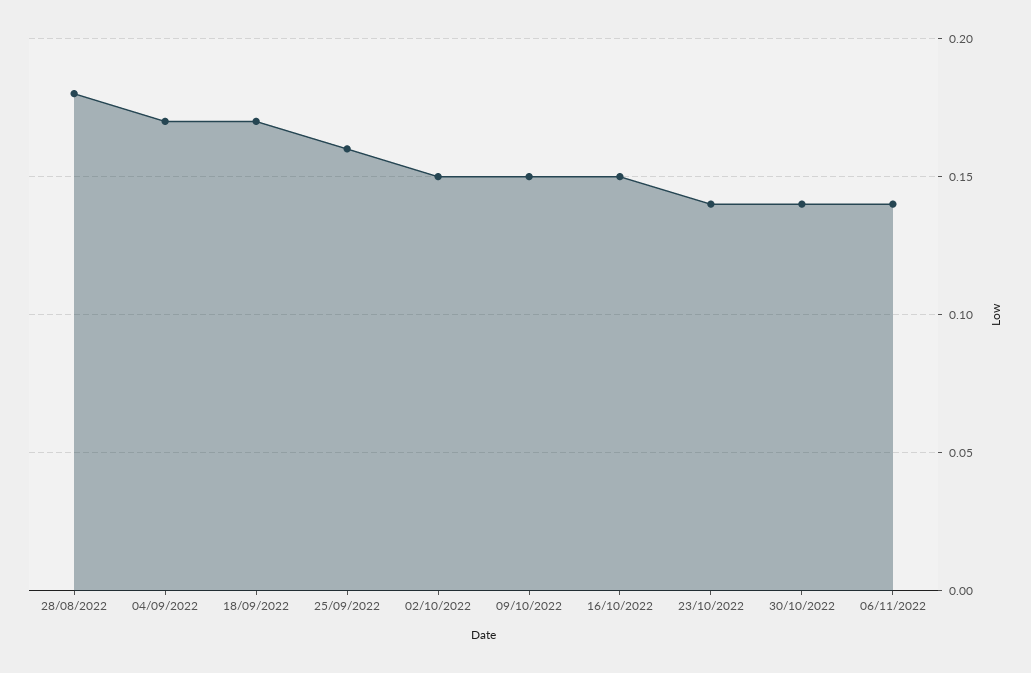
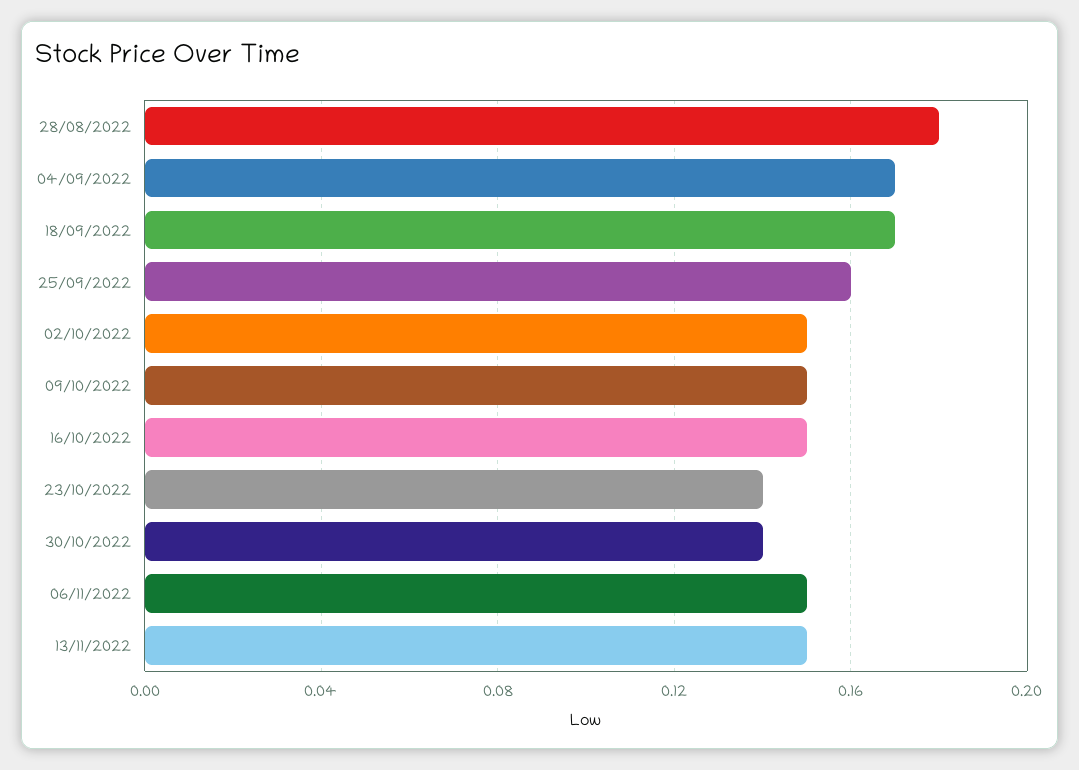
06/11/2022: 0.14 -> 0.15
13/11/2022: none -> 0.15

